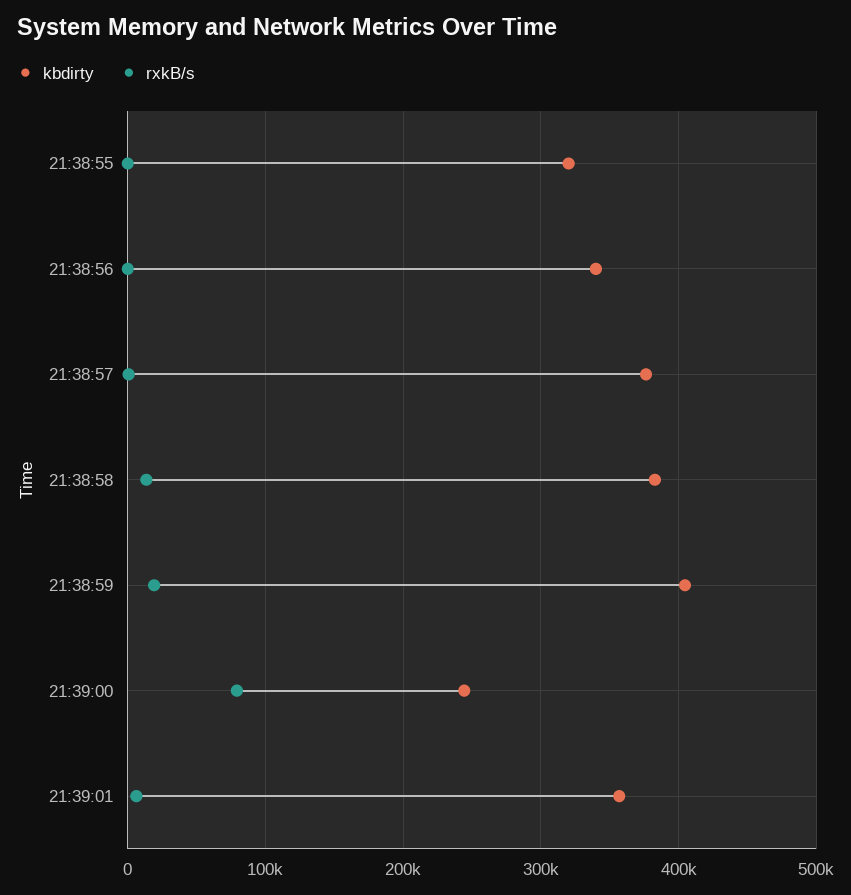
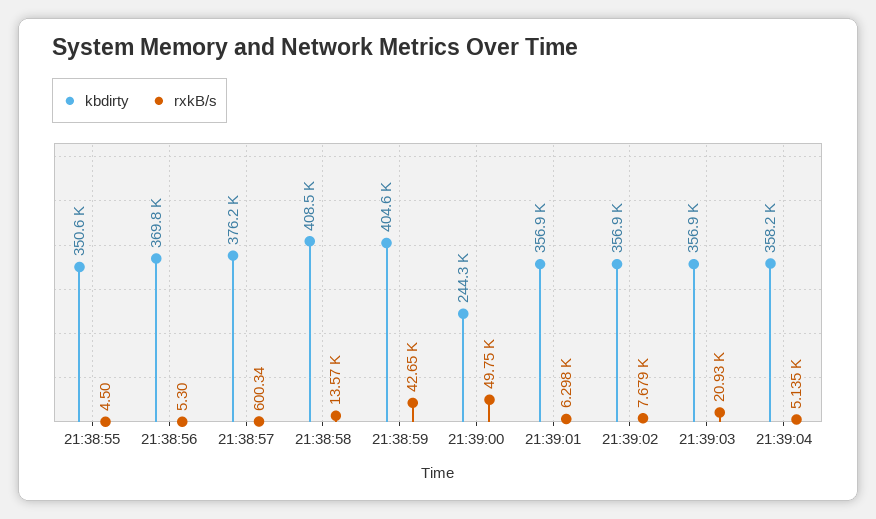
kbdirty, 21:38:55: 320000 -> 350600
kbdirty, 21:38:56: 340000 -> 369800
kbdirty, 21:38:58: 380000 -> 408500
rxkB/s, 21:38:59: 20000 -> 42650
rxkB/s, 21:39:00: 80000 -> 49750
kbdirty, 21:39:02: none -> 356900
rxkB/s, 21:39:02: none -> 7679
kbdirty, 21:39:03: none -> 356900
rxkB/s, 21:39:03: none -> 20930
kbdirty, 21:39:04: none -> 358200
rxkB/s, 21:39:04: none -> 5135

